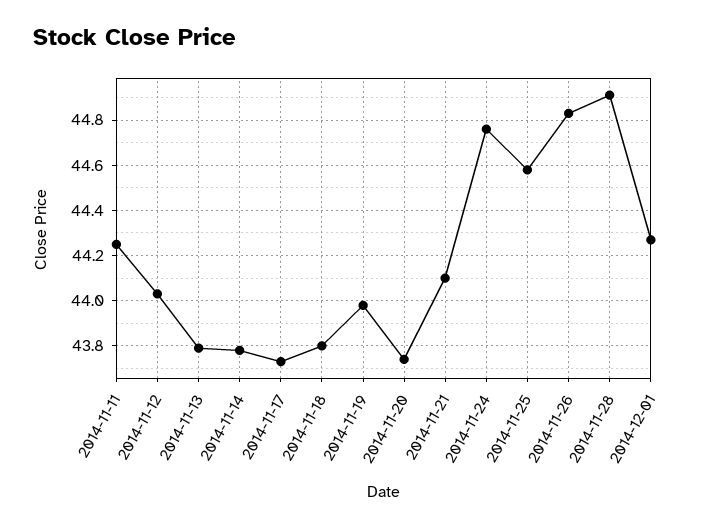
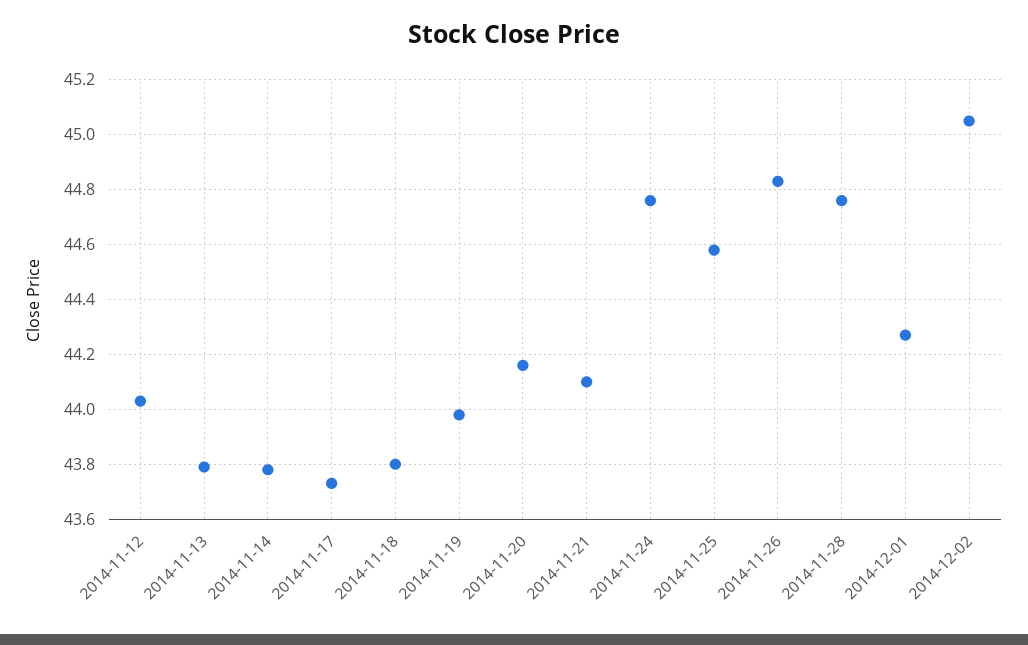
2014-11-11: 44.25 -> none
2014-11-20: 43.75 -> 44.15
2014-11-28: 44.9 -> 44.75
2014-12-02: none -> 45.05

